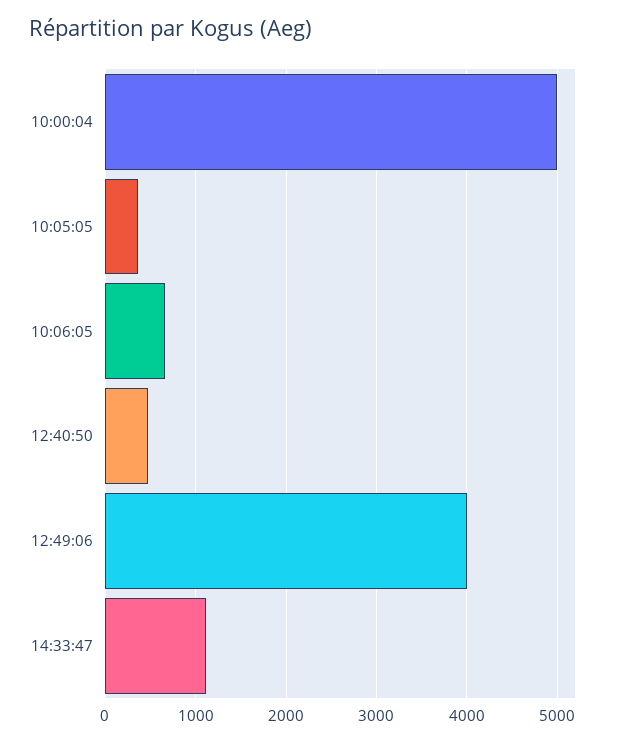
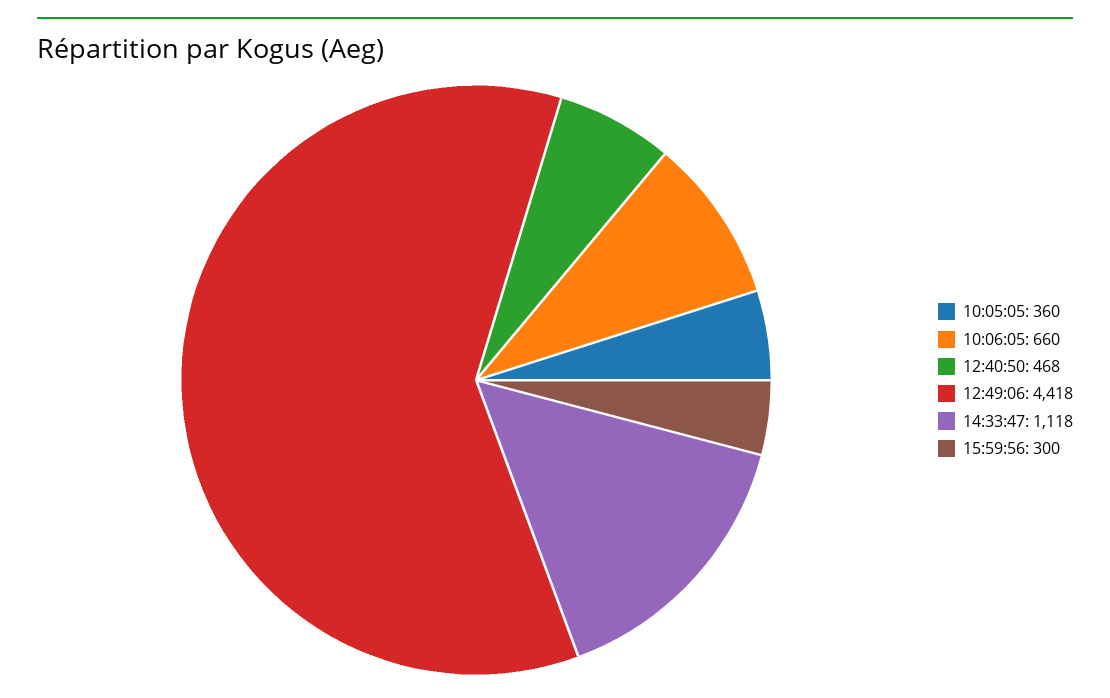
10:00:04: 5000 -> none
12:49:06: 4000 -> 4418
15:59:56: none -> 300

